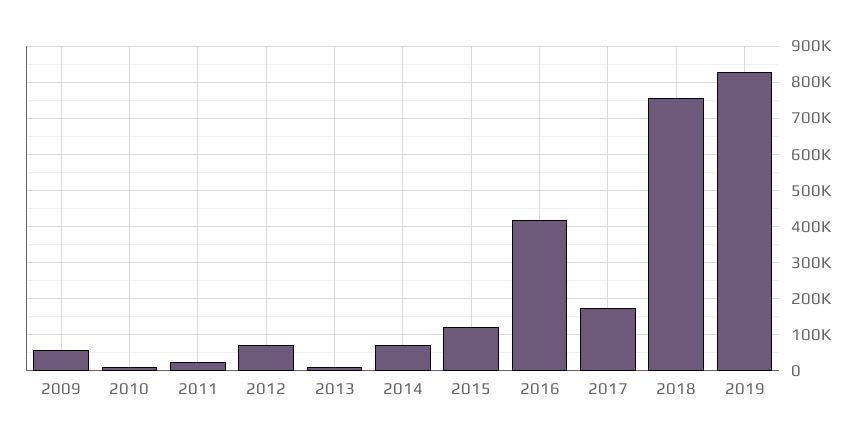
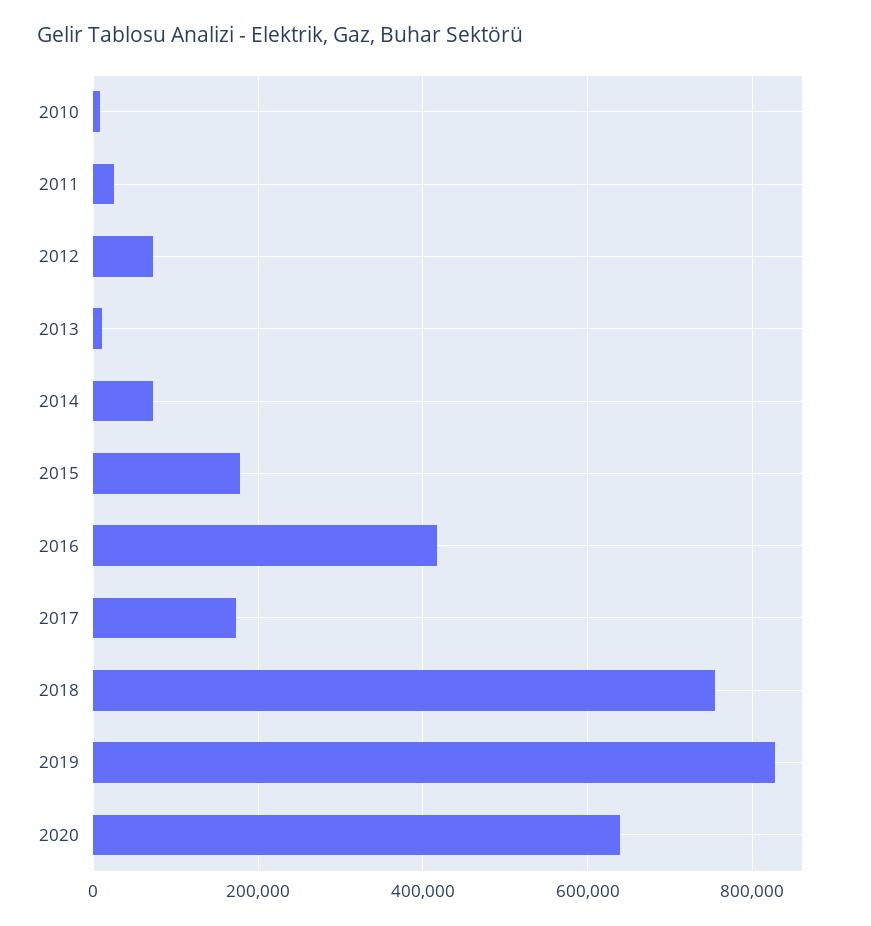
2009: 60000 -> none
2015: 120000 -> 180000
2020: none -> 640000

